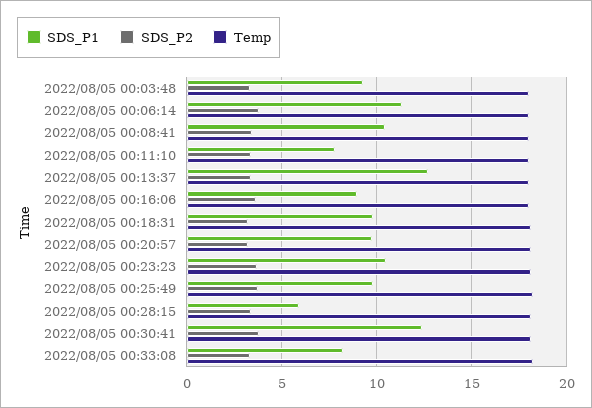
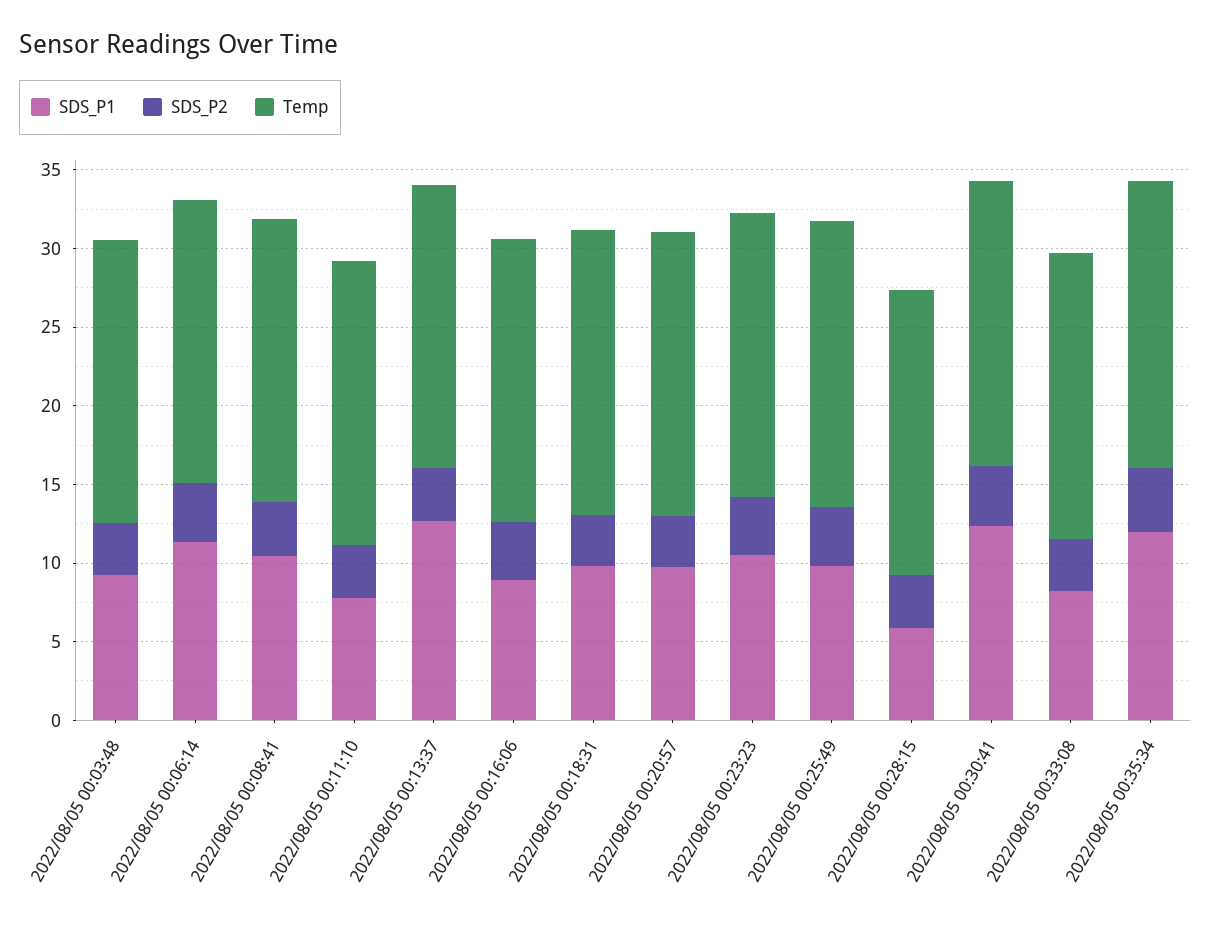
SDS_P1, 2022/08/05 00:35:34: none -> 12
SDS_P2, 2022/08/05 00:35:34: none -> 4
Temp, 2022/08/05 00:35:34: none -> 18

